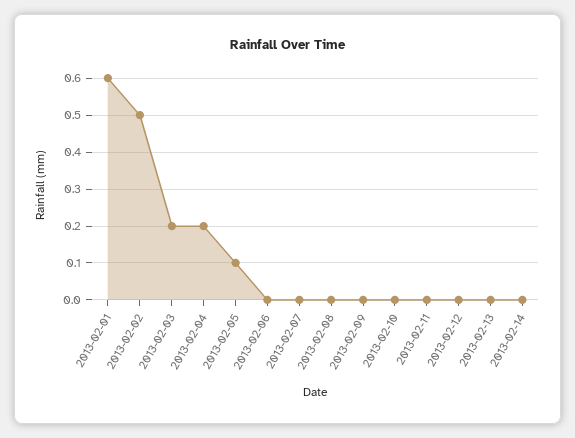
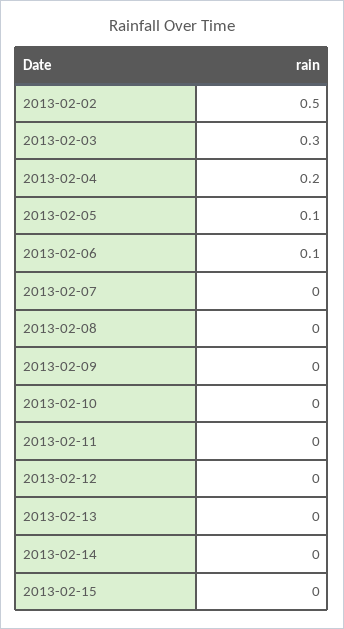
2013-02-01: 0.6 -> none
2013-02-03: 0.2 -> 0.3
2013-02-06: 0 -> 0.1
2013-02-15: none -> 0

